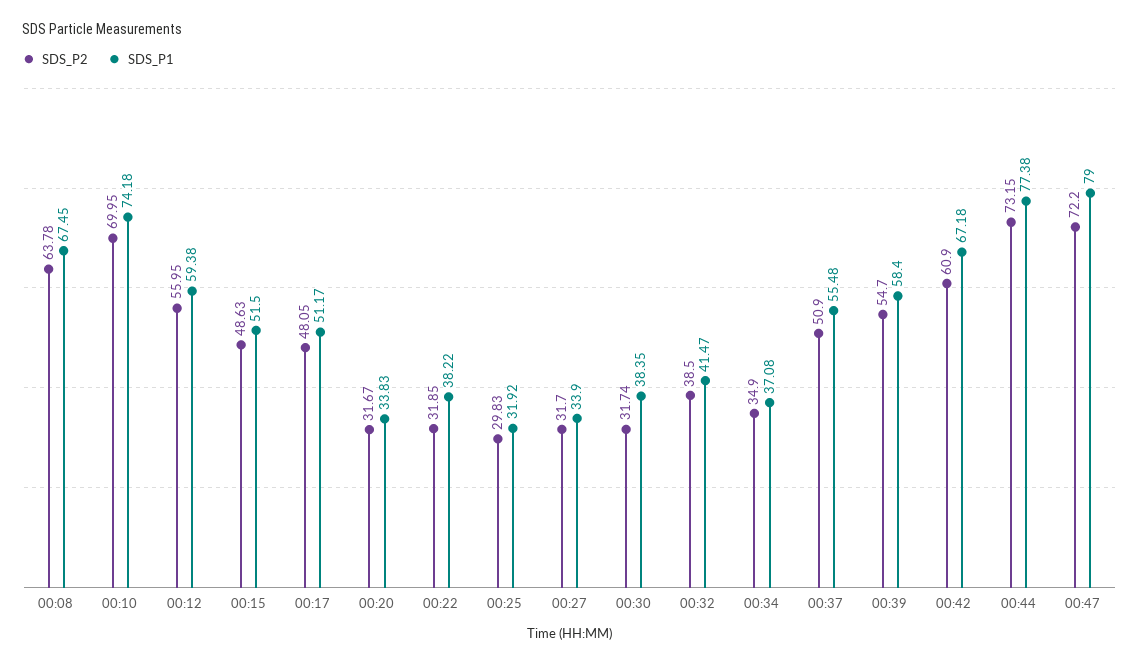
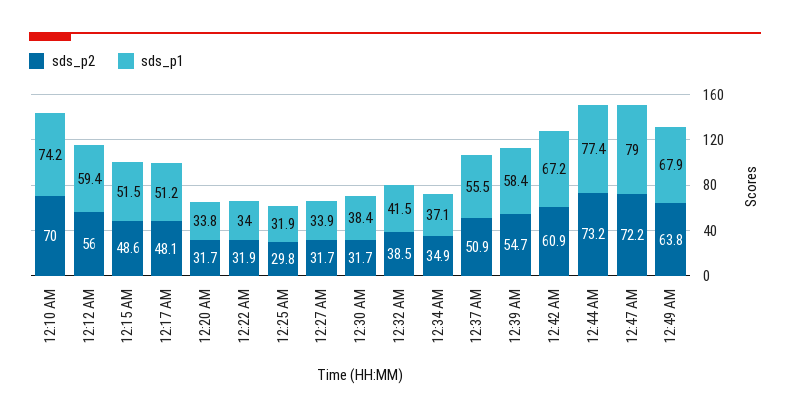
SDS_P2, 00:08: 63.78 -> none
SDS_P1, 00:08: 67.45 -> none
SDS_P1, 00:22: 38.22 -> 34
SDS_P2, 12:49 AM: none -> 63.8
SDS_P1, 12:49 AM: none -> 67.9

